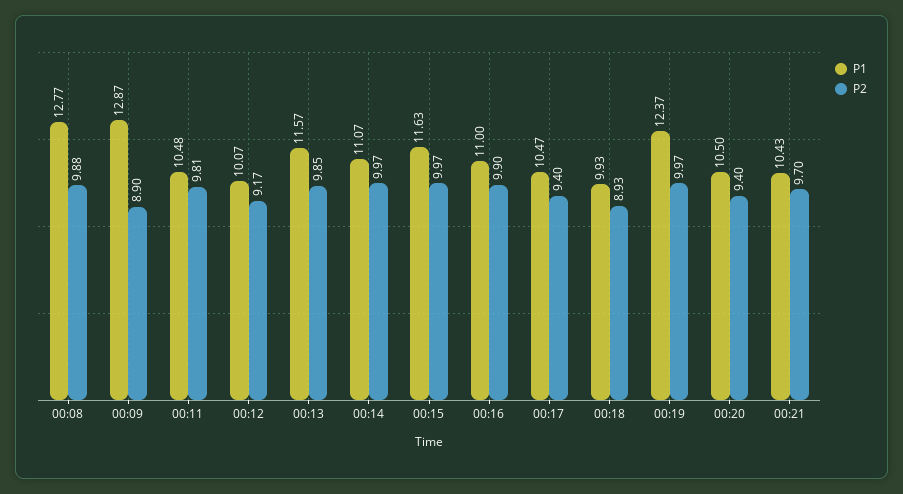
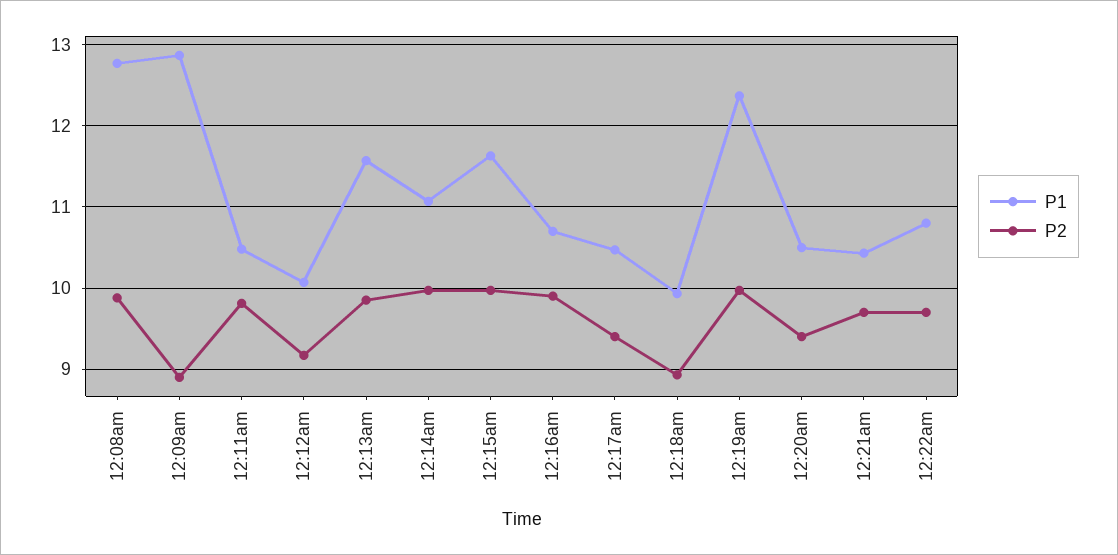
P1, 00:16: 11 -> 10.7
P1, 12:22am: none -> 10.8
P2, 12:22am: none -> 9.7

